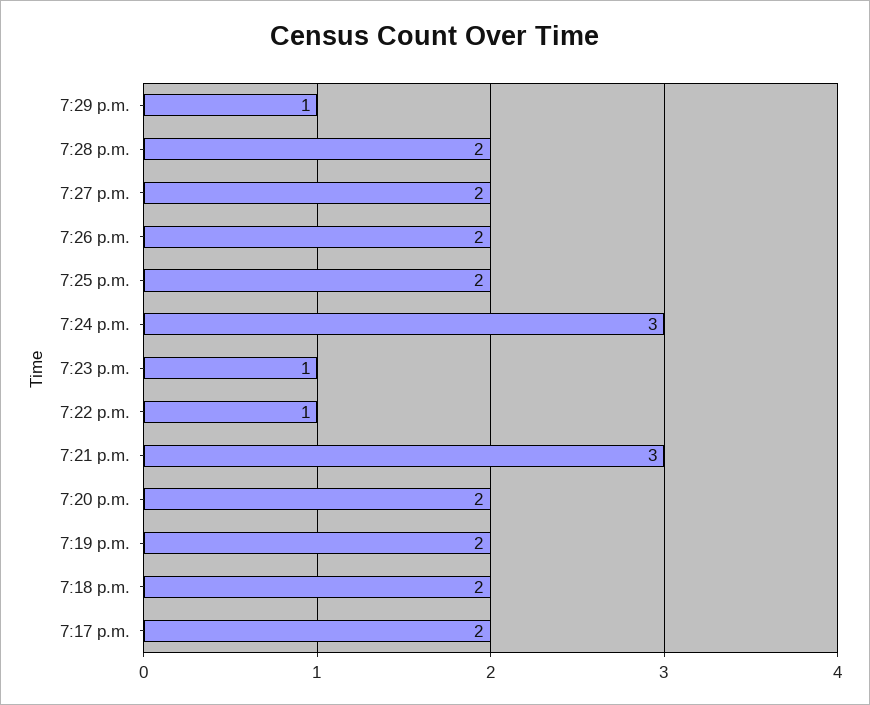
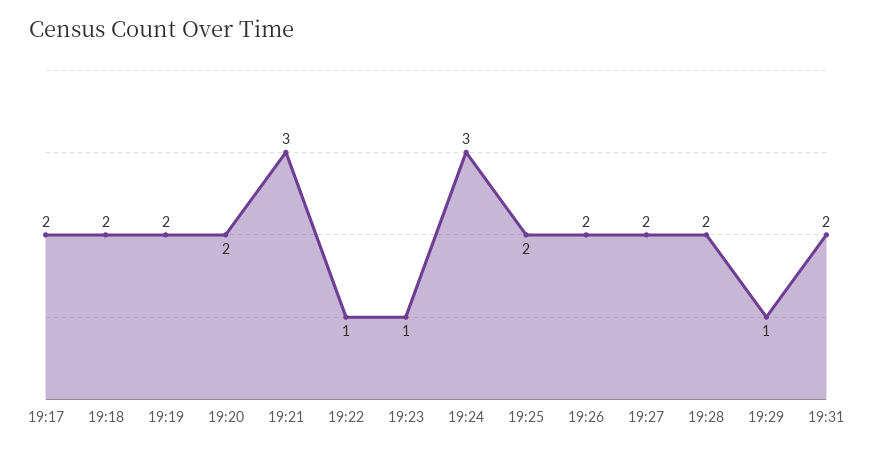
19:31: none -> 2

